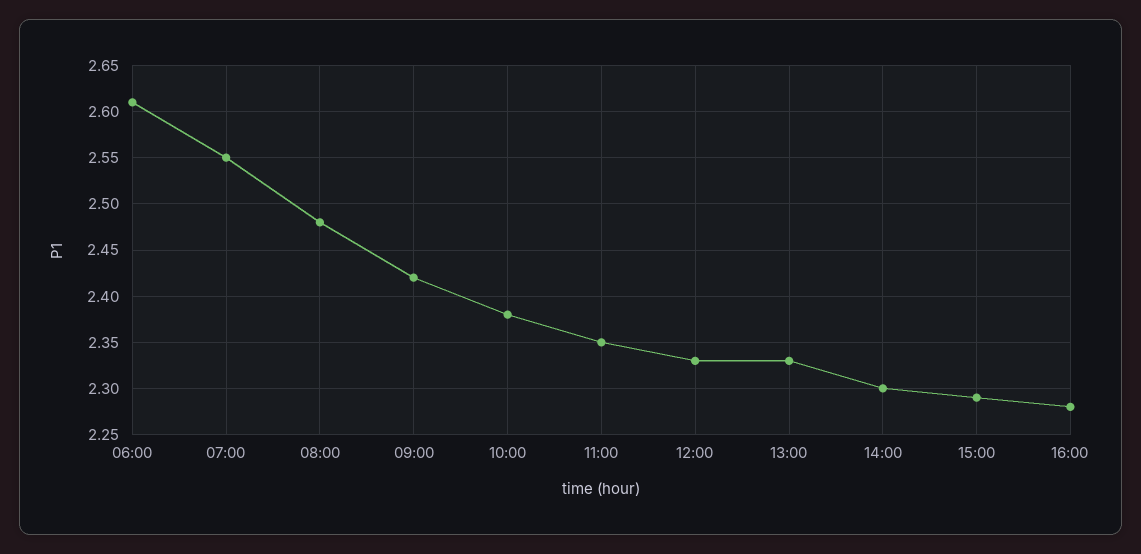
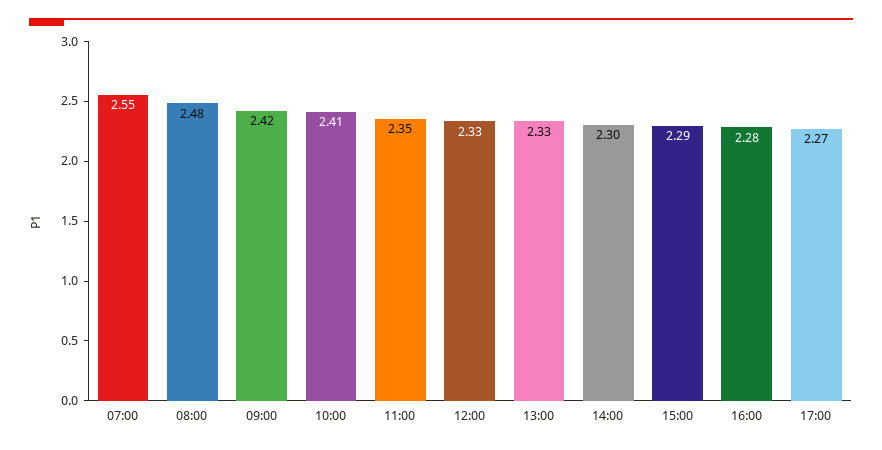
06:00: 2.61 -> none
10:00: 2.38 -> 2.41
17:00: none -> 2.27

